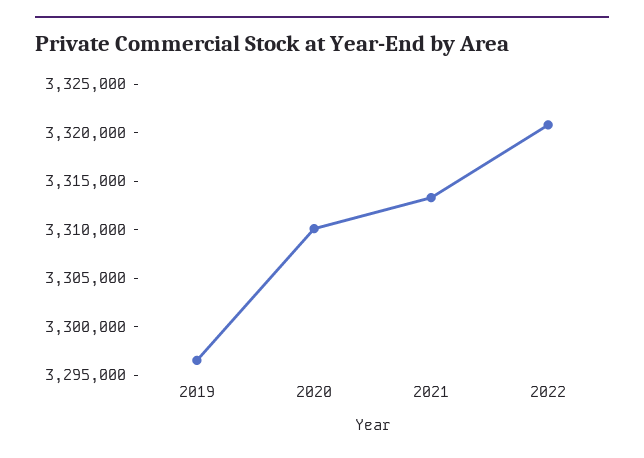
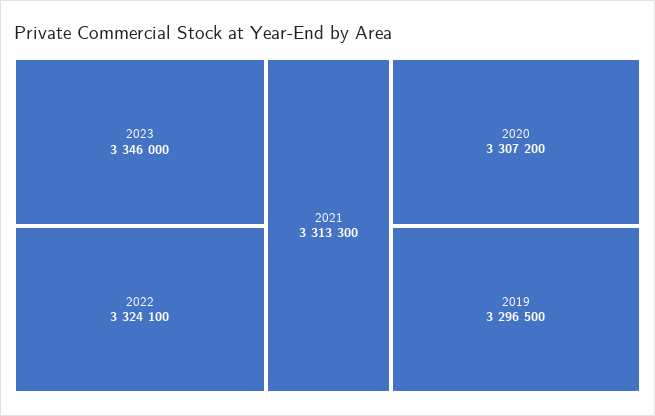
2020: 3310000 -> 3307200
2022: 3321000 -> 3324100
2023: none -> 3346000

